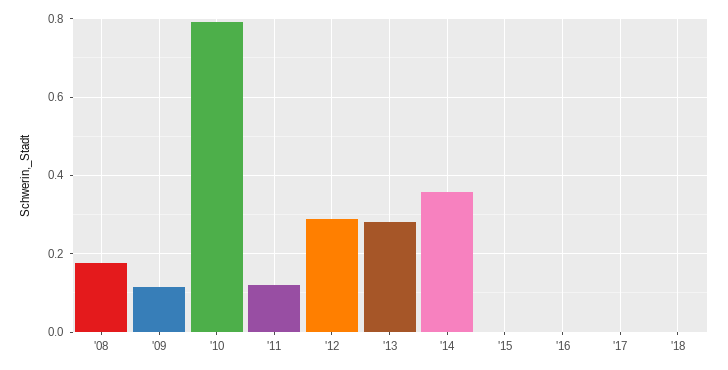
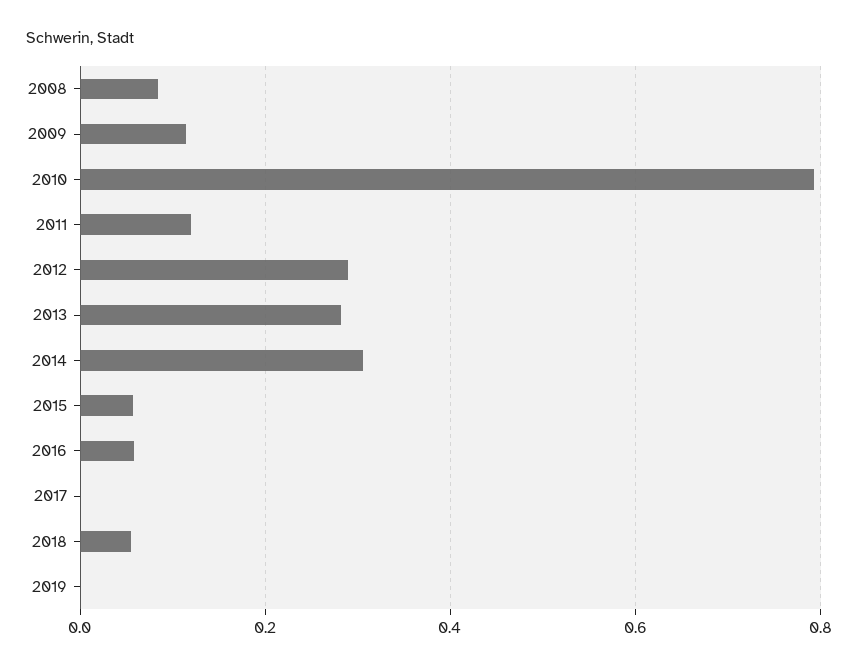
'08: 0.18 -> 0.08
'14: 0.36 -> 0.3
'15: 0 -> 0.06
'16: 0 -> 0.06
'18: 0 -> 0.06
2019: none -> 0

